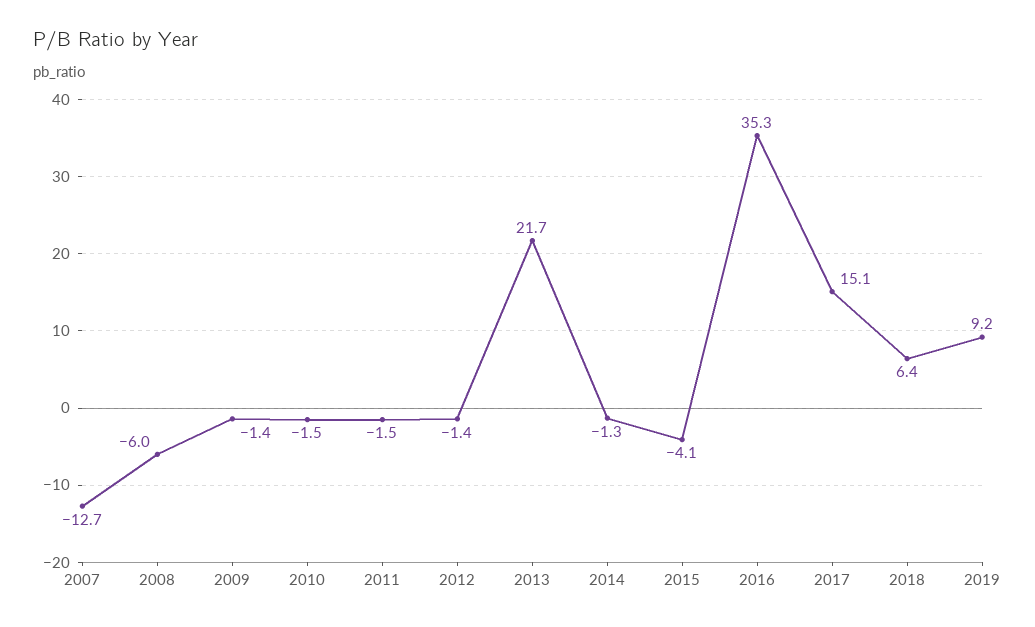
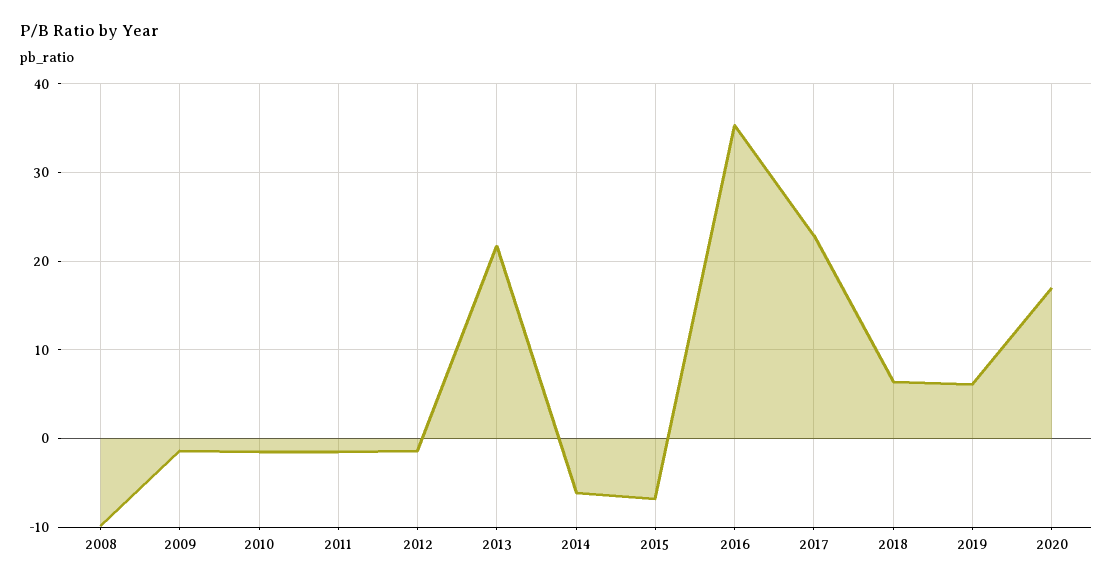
2007: -12.7 -> none
2008: -6 -> -10
2014: -1.3 -> -6
2015: -4.1 -> -7
2017: 15.1 -> 23
2019: 9.2 -> 6
2020: none -> 17

